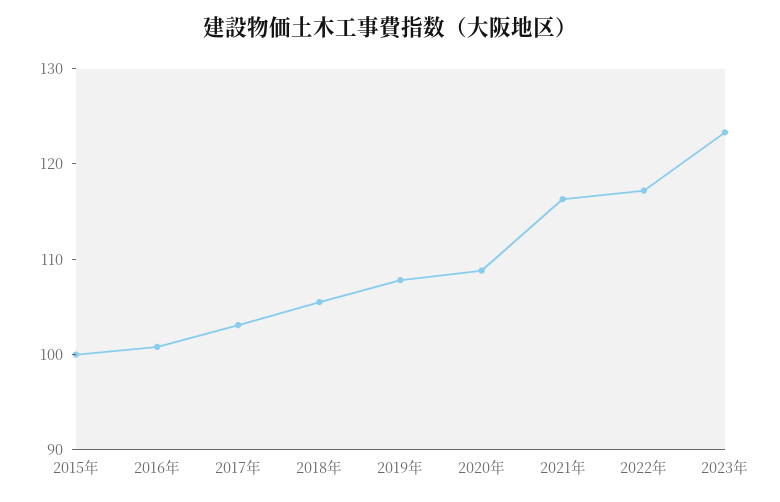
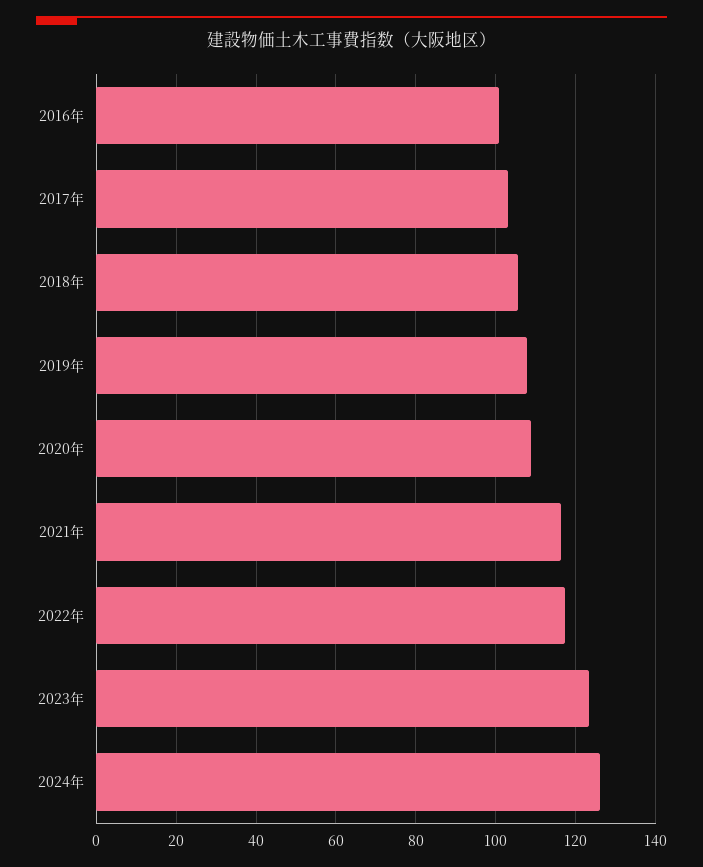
2015年: 100 -> none
2024年: none -> 126

